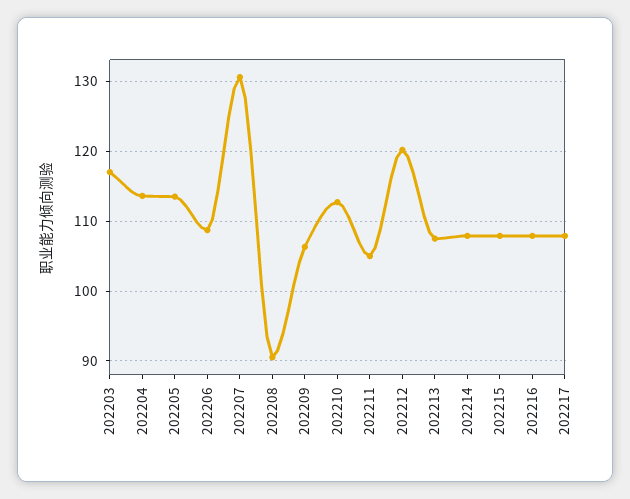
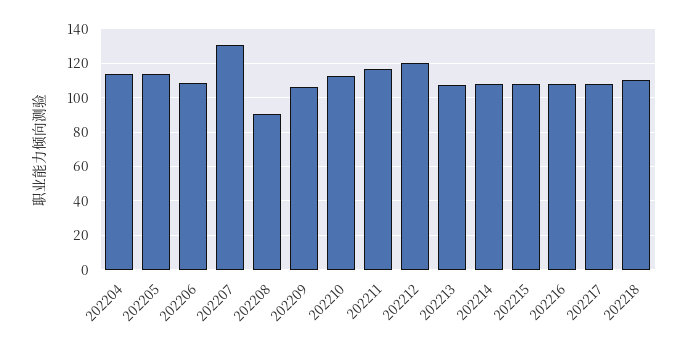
202203: 117 -> none
202211: 105 -> 115
202218: none -> 110

